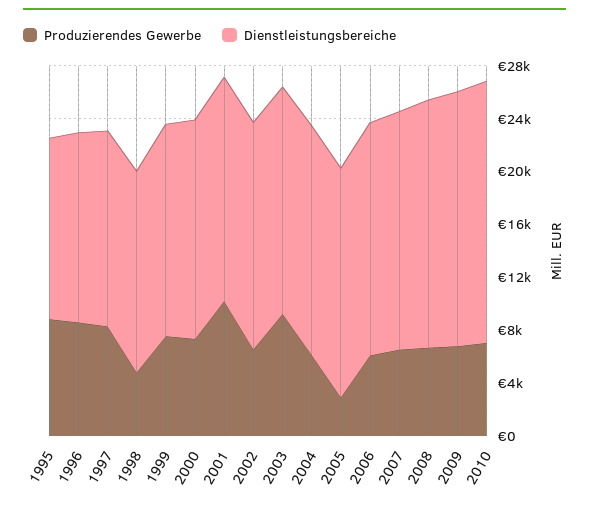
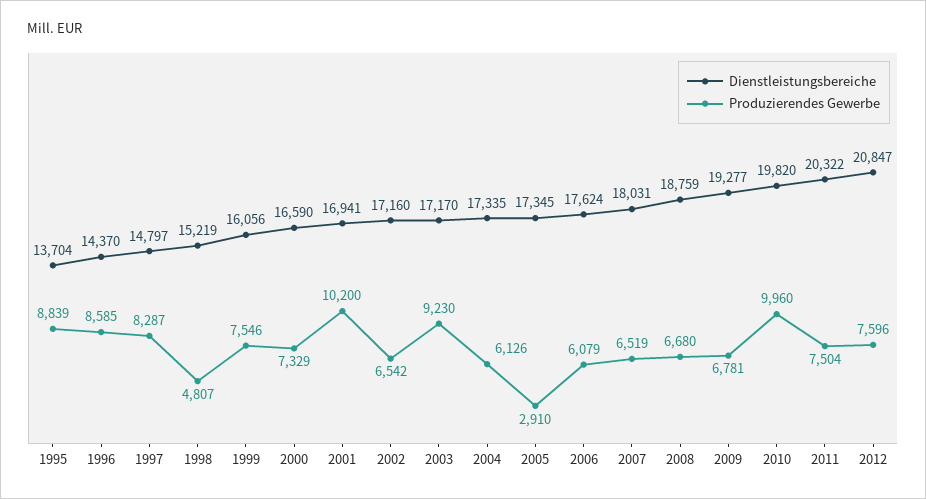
Produzierendes Gewerbe, 2010: 7000 -> 9960
Dienstleistungsbereiche, 2011: none -> 20322
Produzierendes Gewerbe, 2011: none -> 7504
Dienstleistungsbereiche, 2012: none -> 20847
Produzierendes Gewerbe, 2012: none -> 7596

